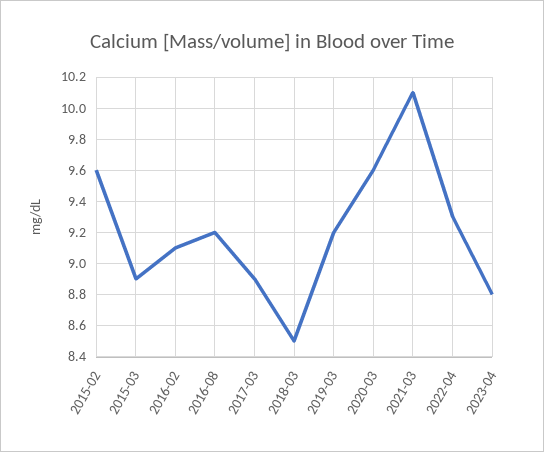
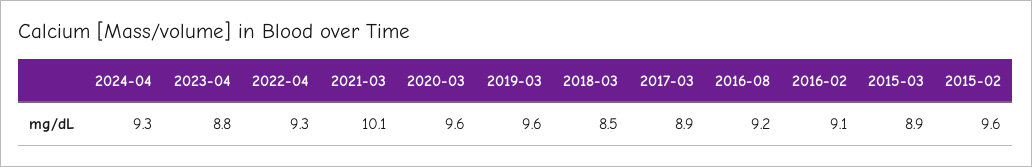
2019-03: 9.2 -> 9.6
2024-04: none -> 9.3

